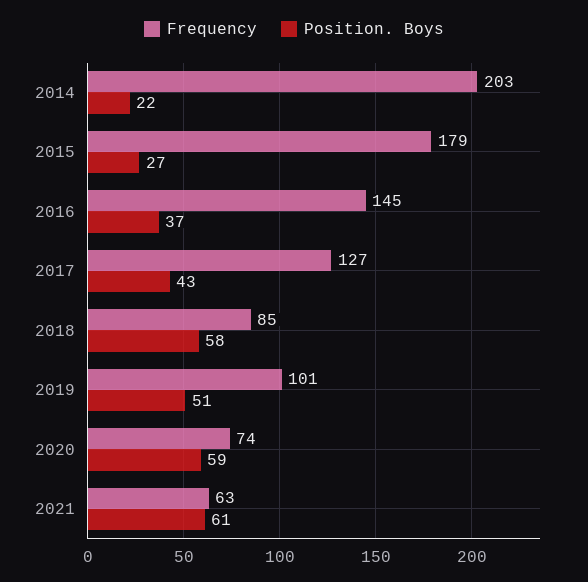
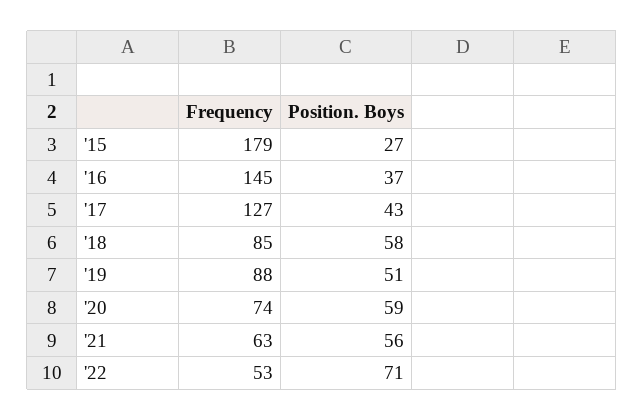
Frequency, 2014: 203 -> none
Position. Boys, 2014: 22 -> none
Frequency, 2019: 101 -> 88
Position. Boys, 2021: 61 -> 56
Frequency, '22: none -> 53
Position. Boys, '22: none -> 71

